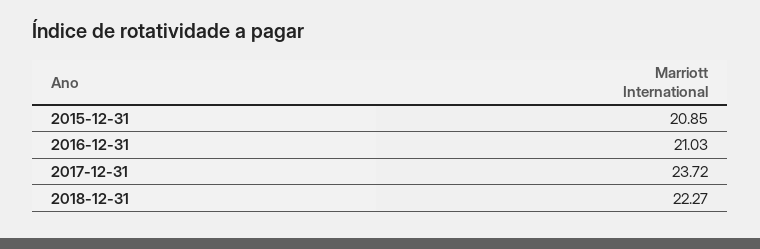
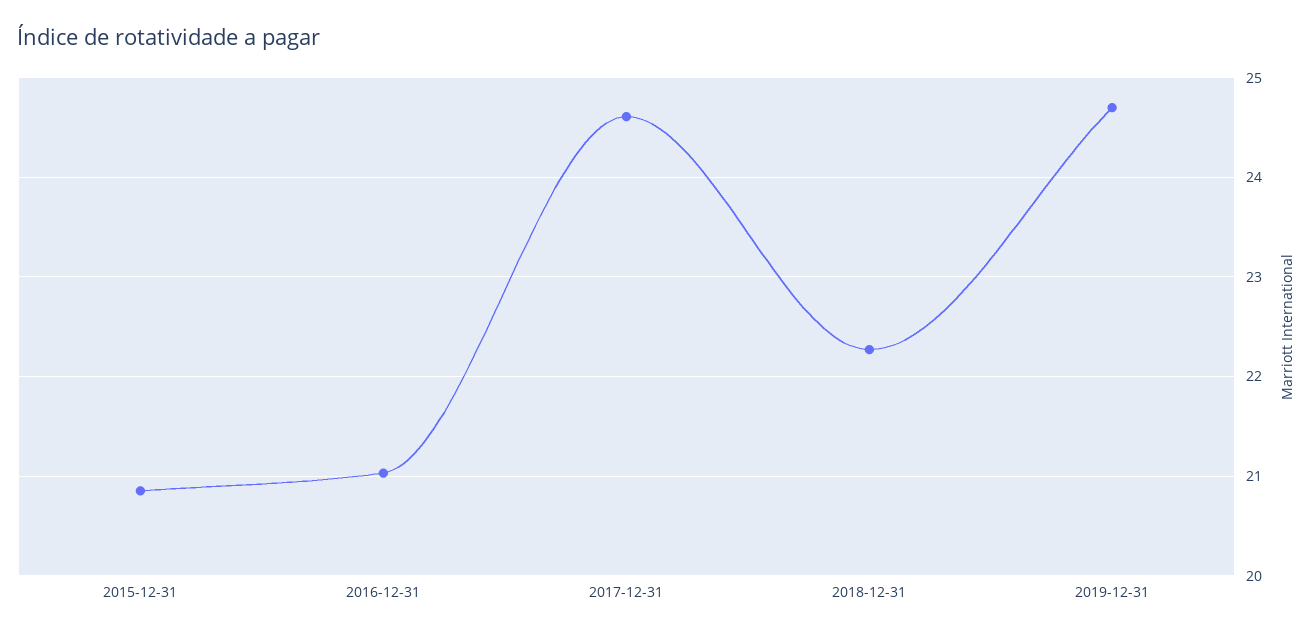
2017-12-31: 23.72 -> 24.6
2019-12-31: none -> 24.7

